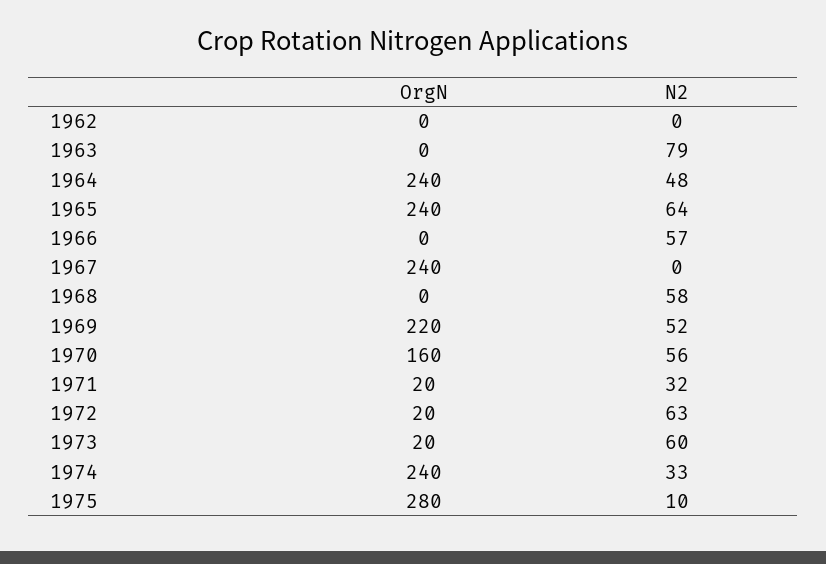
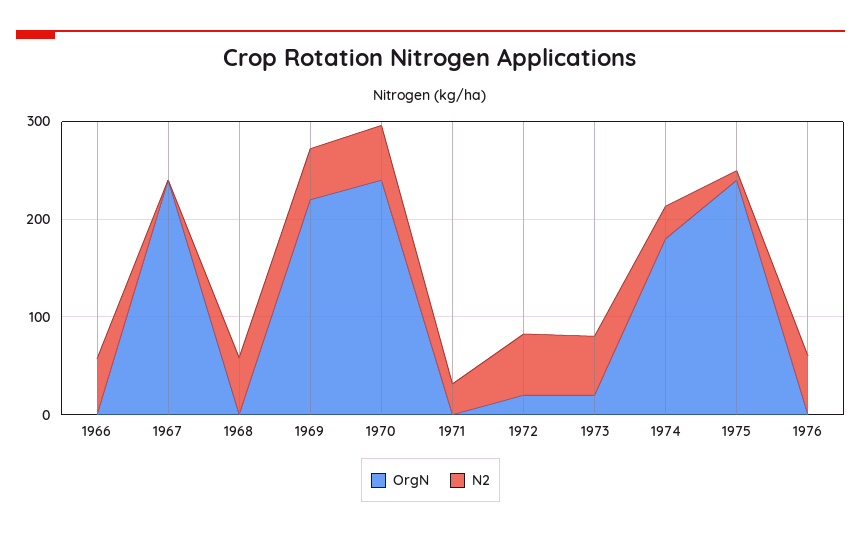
OrgN, 1962: 0 -> none
N2, 1962: 0 -> none
OrgN, 1963: 0 -> none
N2, 1963: 79 -> none
OrgN, 1964: 240 -> none
N2, 1964: 48 -> none
OrgN, 1965: 240 -> none
N2, 1965: 64 -> none
OrgN, 1970: 160 -> 240
OrgN, 1971: 20 -> 0
OrgN, 1974: 240 -> 180
OrgN, 1975: 280 -> 240
OrgN, 1976: none -> 0
N2, 1976: none -> 60

